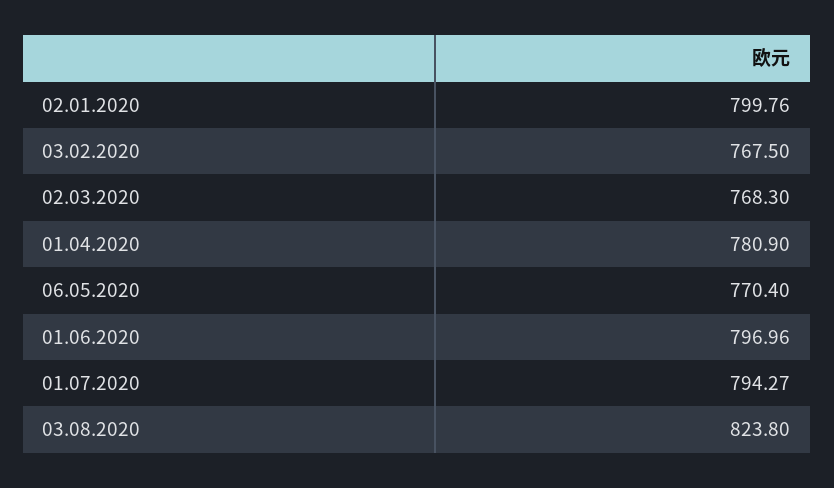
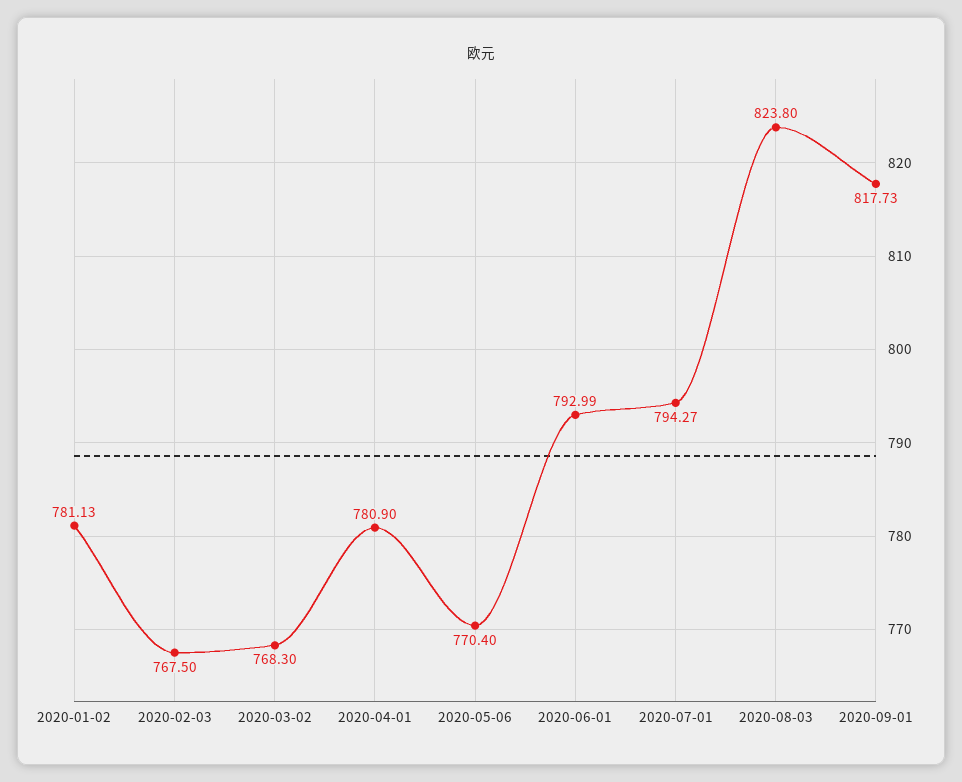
02.01.2020: 799.76 -> 781.13
01.06.2020: 796.96 -> 792.99
2020-09-01: none -> 817.73

